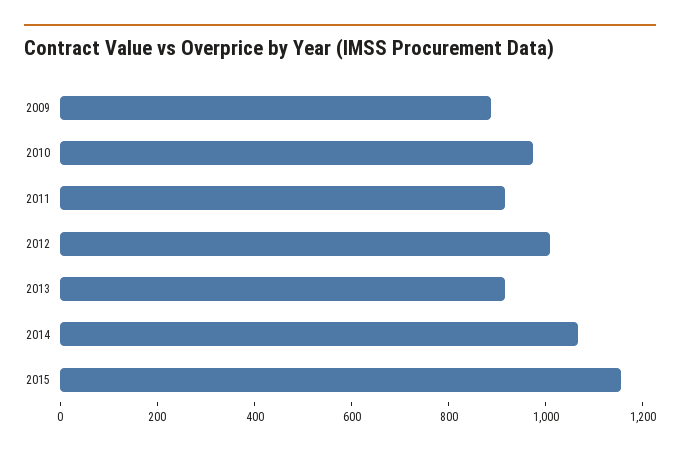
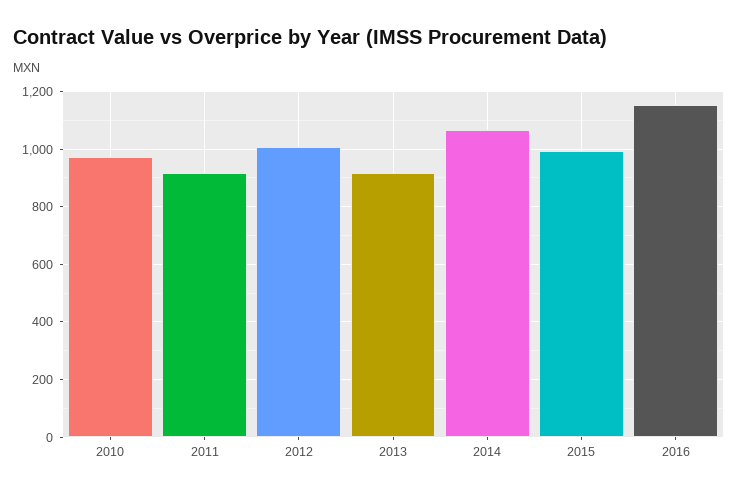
2009: 900 -> none
2015: 1150 -> 1000
2016: none -> 1150

